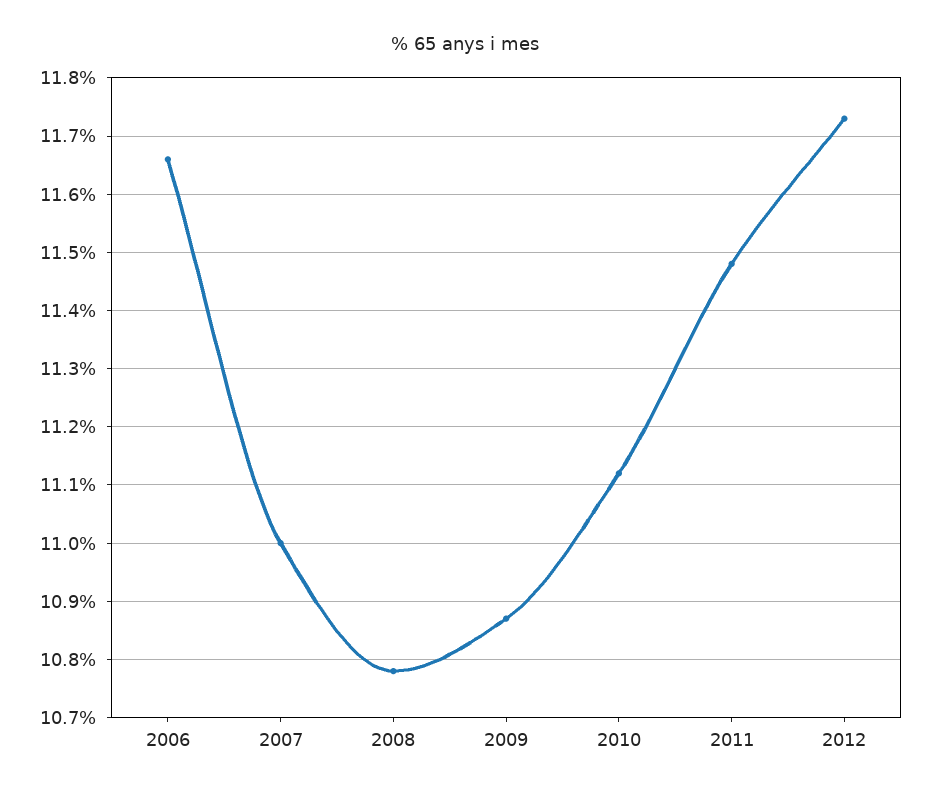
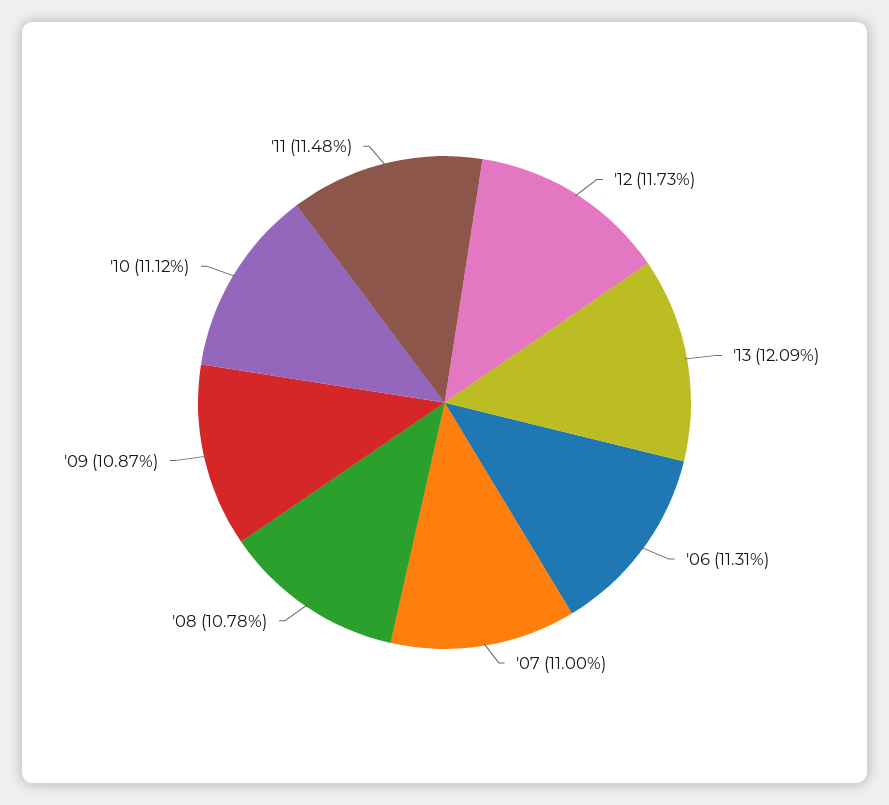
2006: 11.65 -> 11.31
'13: none -> 12.09

